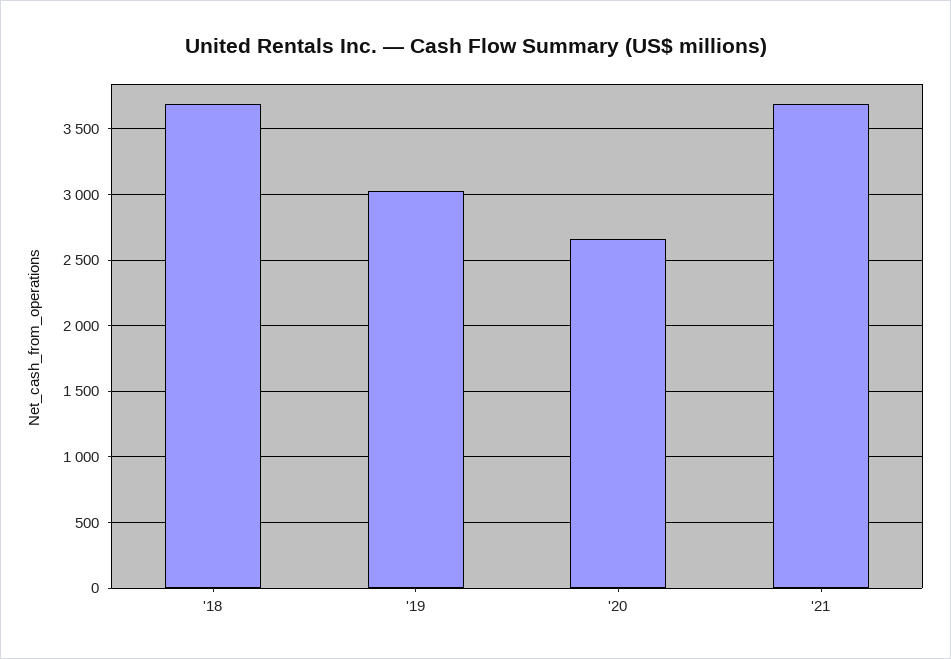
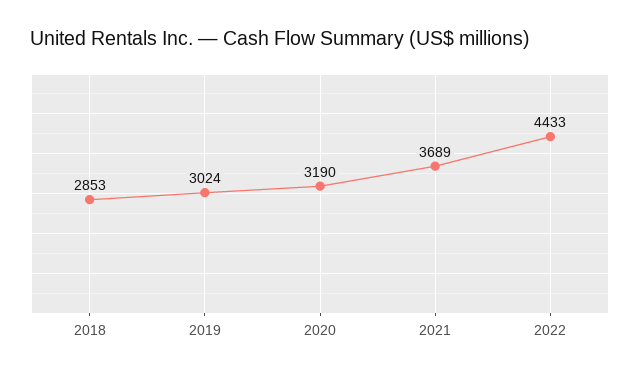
'18: 3700 -> 2853
'20: 2650 -> 3190
2022: none -> 4433

